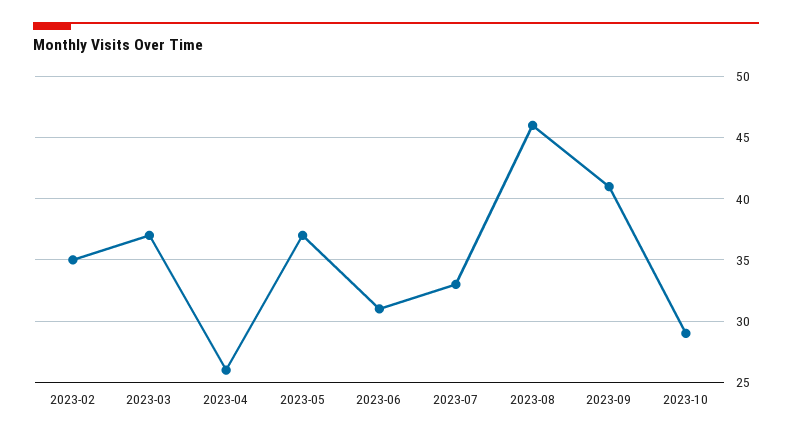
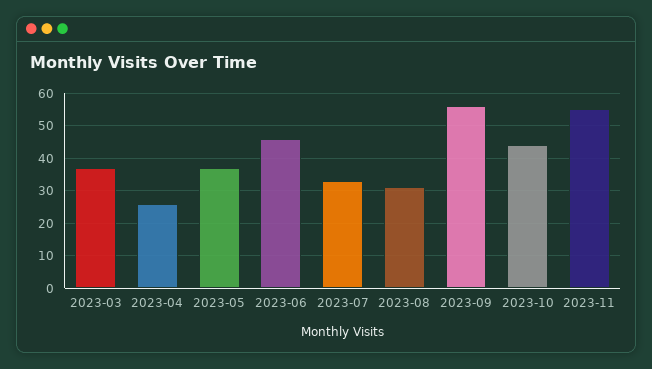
2023-02: 35 -> none
2023-06: 31 -> 45
2023-08: 46 -> 30
2023-09: 41 -> 55
2023-10: 29 -> 45
2023-11: none -> 55

